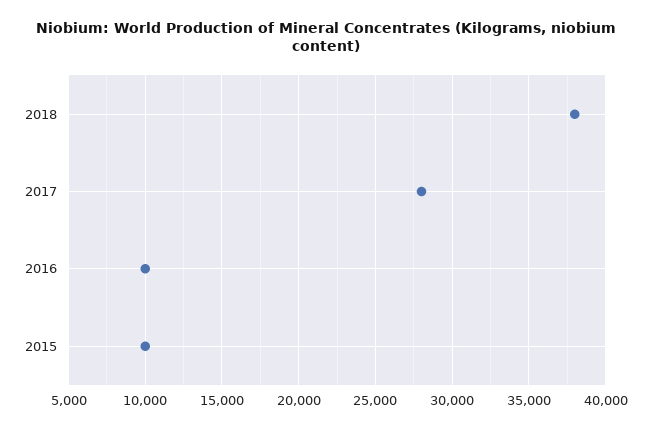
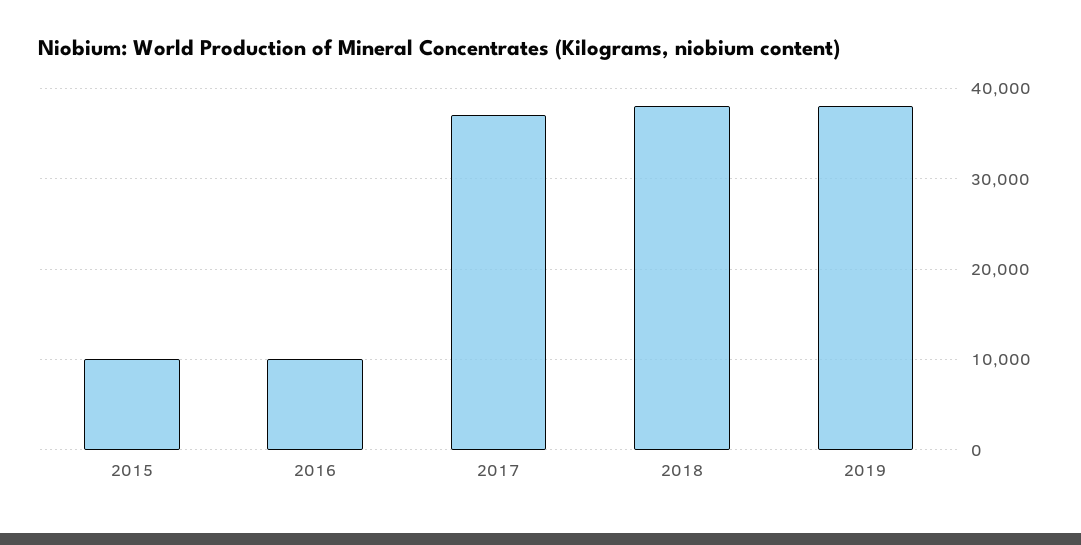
2017: 28000 -> 37000
2019: none -> 38000

